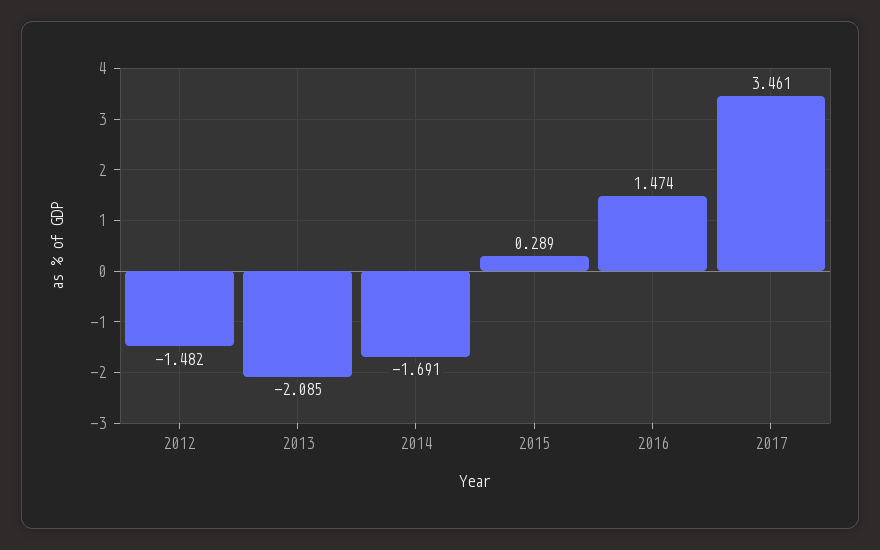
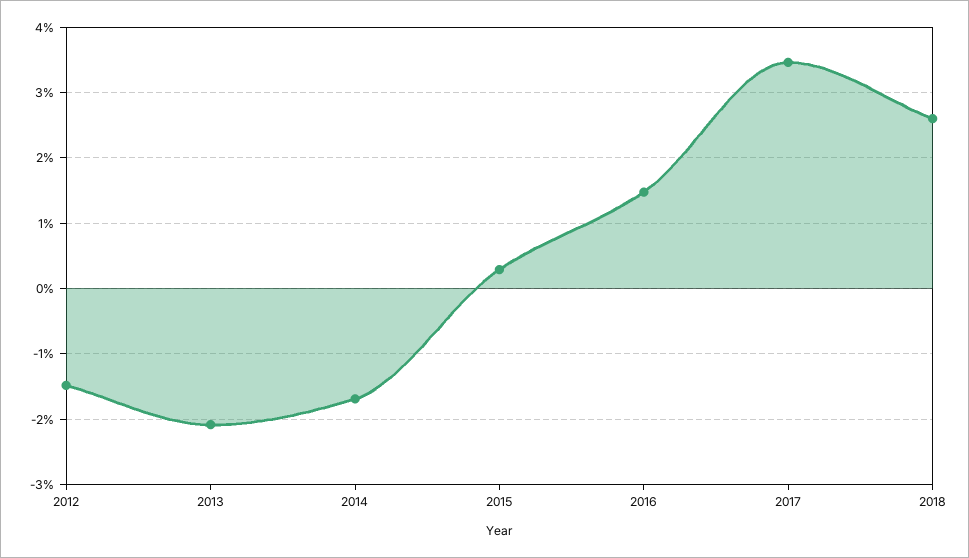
2018: none -> 2.6

